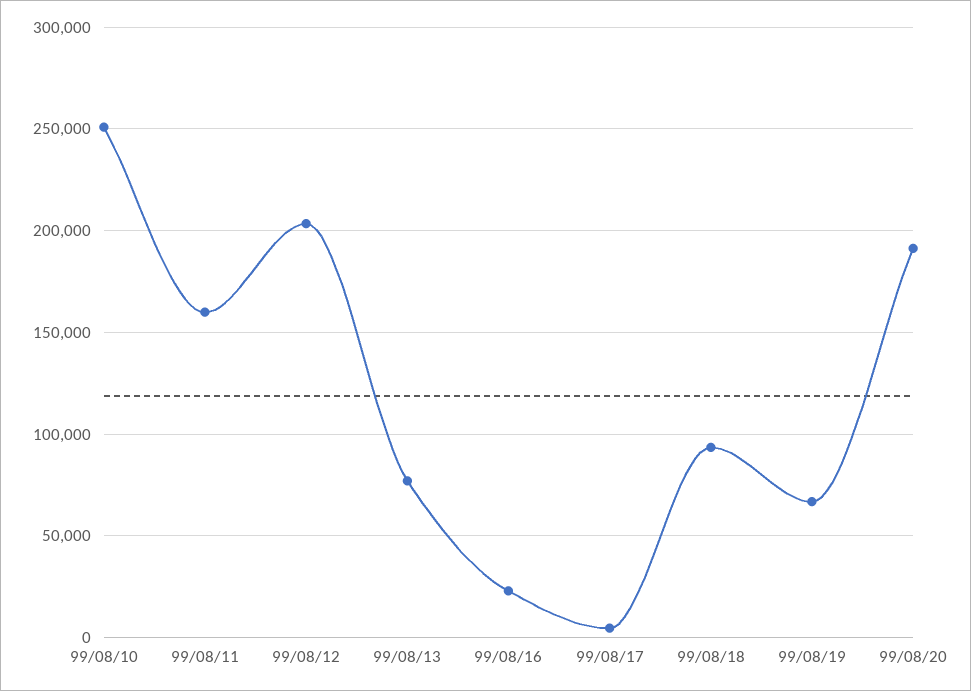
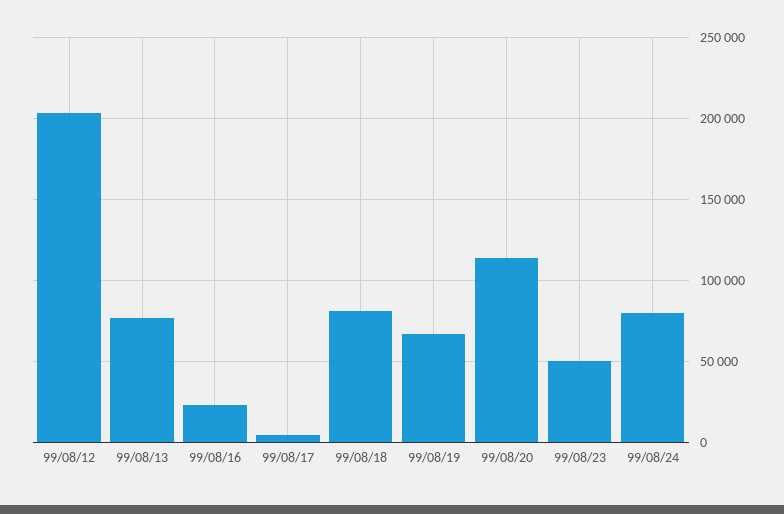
99/08/10: 250000 -> none
99/08/11: 160000 -> none
99/08/18: 95000 -> 80000
99/08/20: 190000 -> 115000
99/08/23: none -> 50000
99/08/24: none -> 80000

